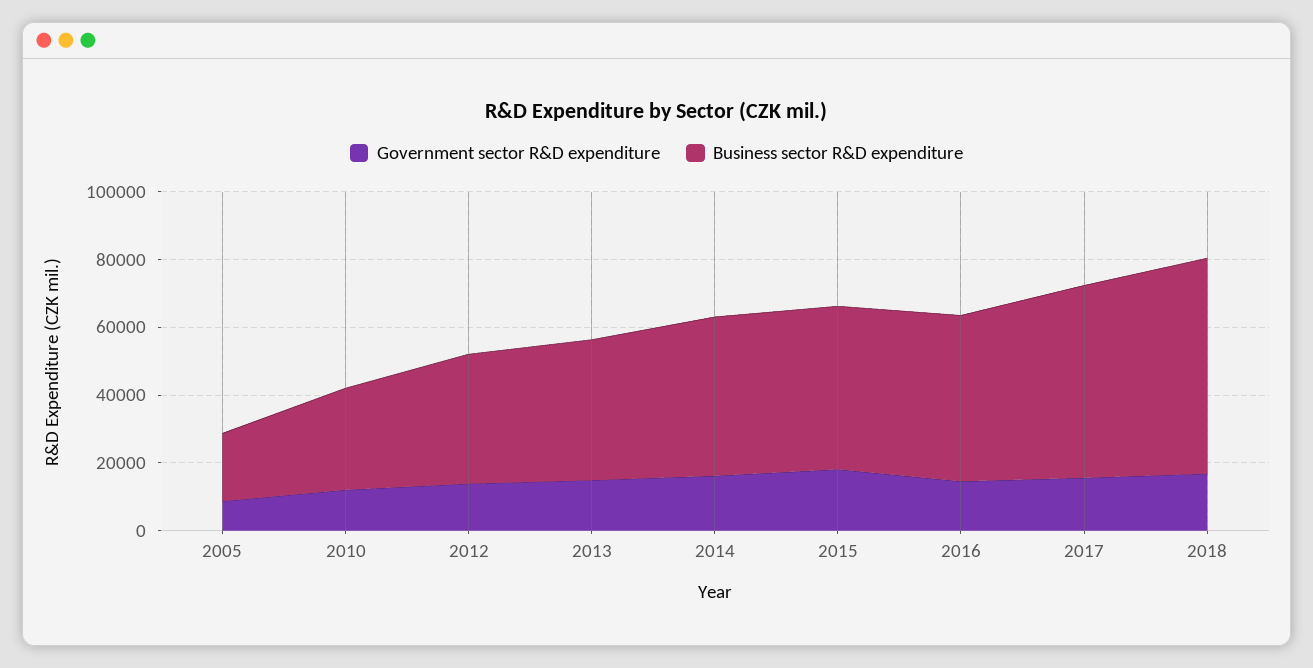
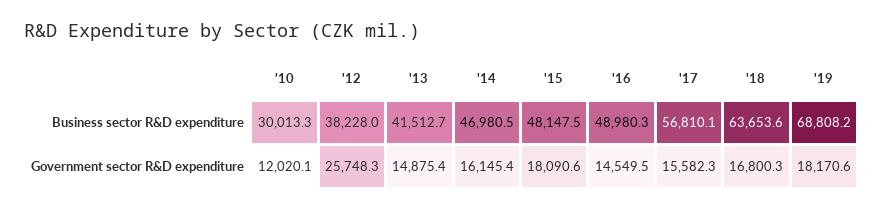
Government sector R&D expenditure, 2005: 10000 -> none
Business sector R&D expenditure, 2005: 20000 -> none
Government sector R&D expenditure, 2012: 15000 -> 25748.3
Business sector R&D expenditure, '19: none -> 68808.2
Government sector R&D expenditure, '19: none -> 18170.6

